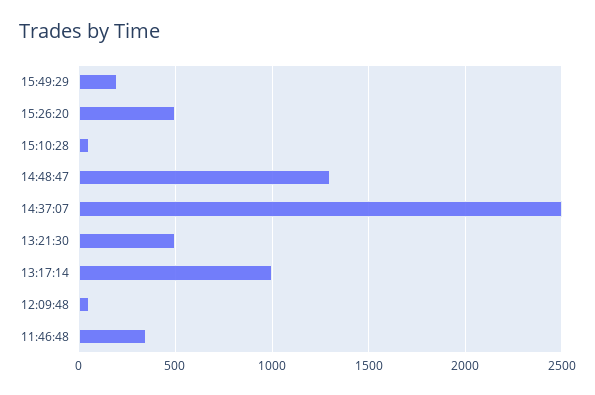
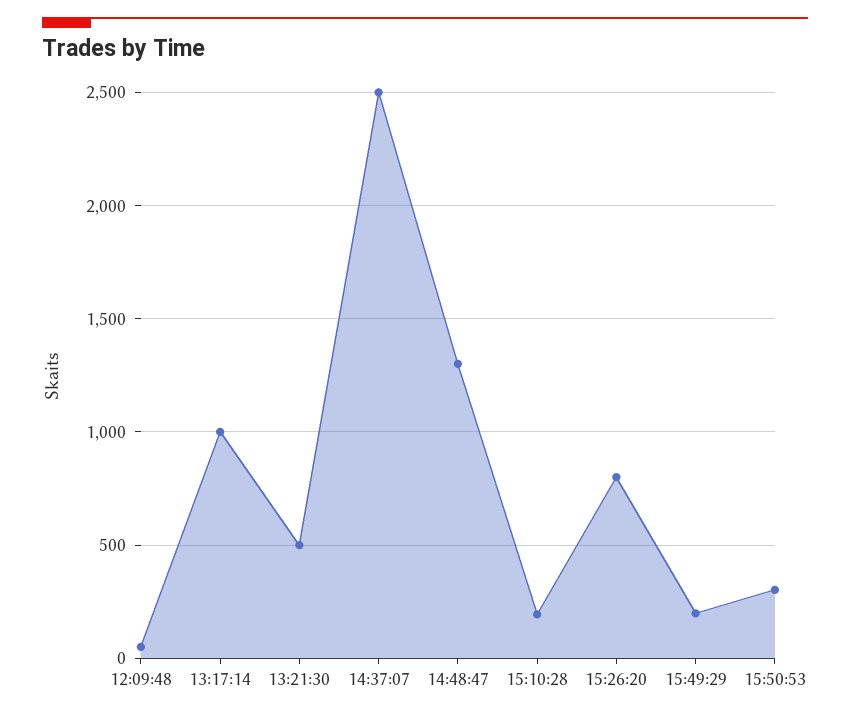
15:26:20: 500 -> 800
15:10:28: 50 -> 200
11:46:48: 350 -> none
15:50:53: none -> 300

